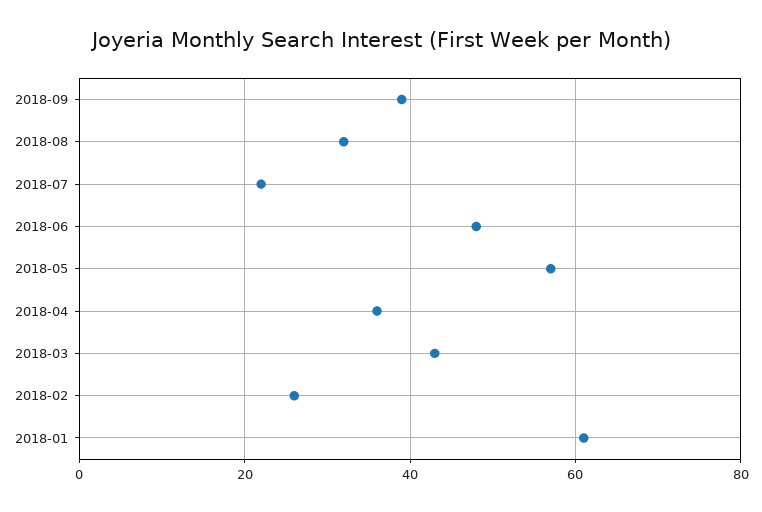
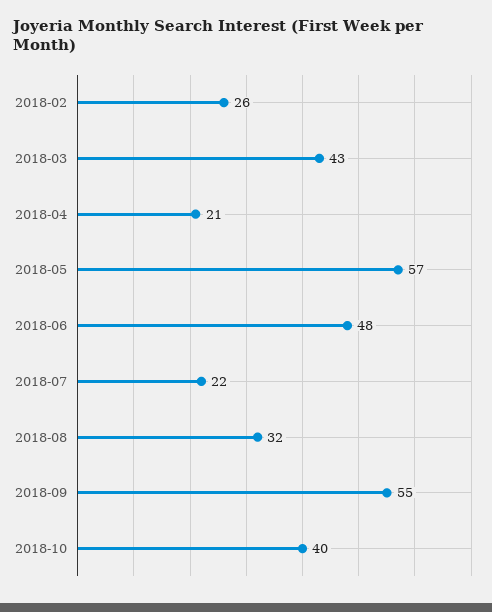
2018-09: 40 -> 55
2018-04: 35 -> 21
2018-01: 60 -> none
2018-10: none -> 40

